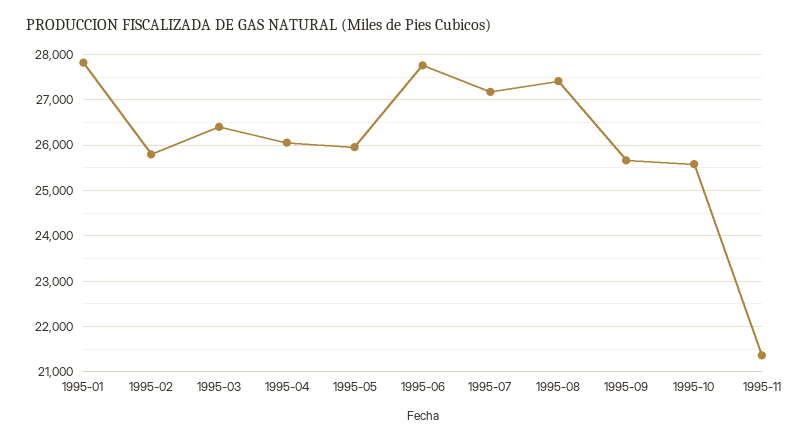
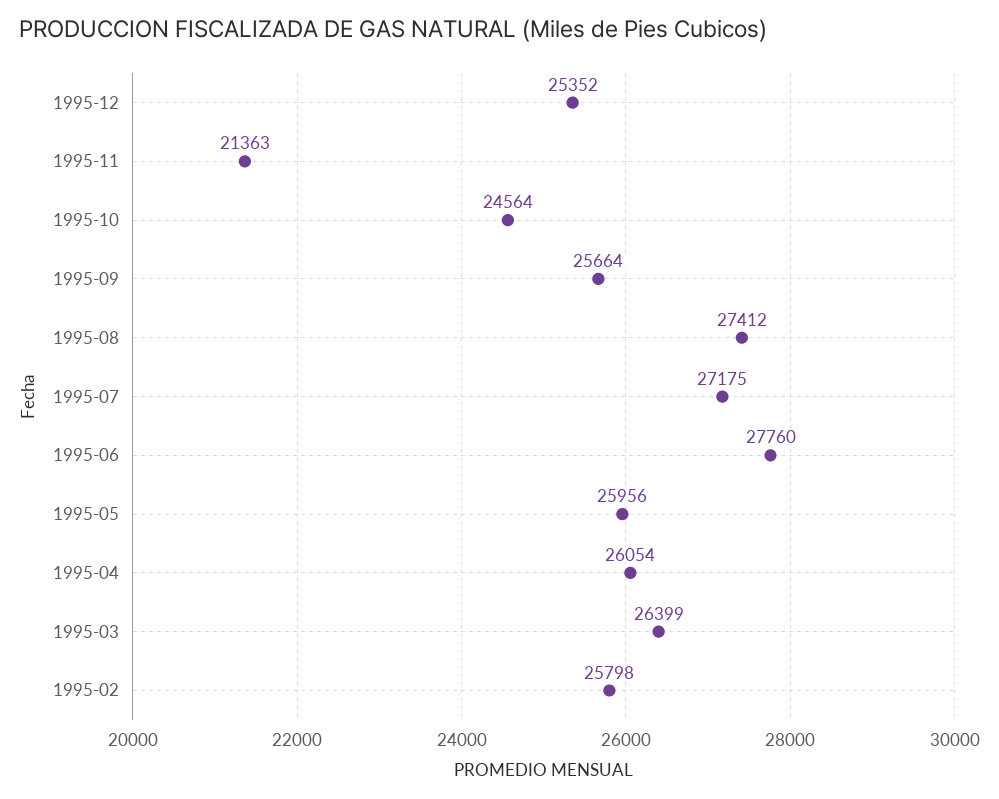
1995-01: 27800 -> none
1995-10: 25600 -> 24564
1995-12: none -> 25352

